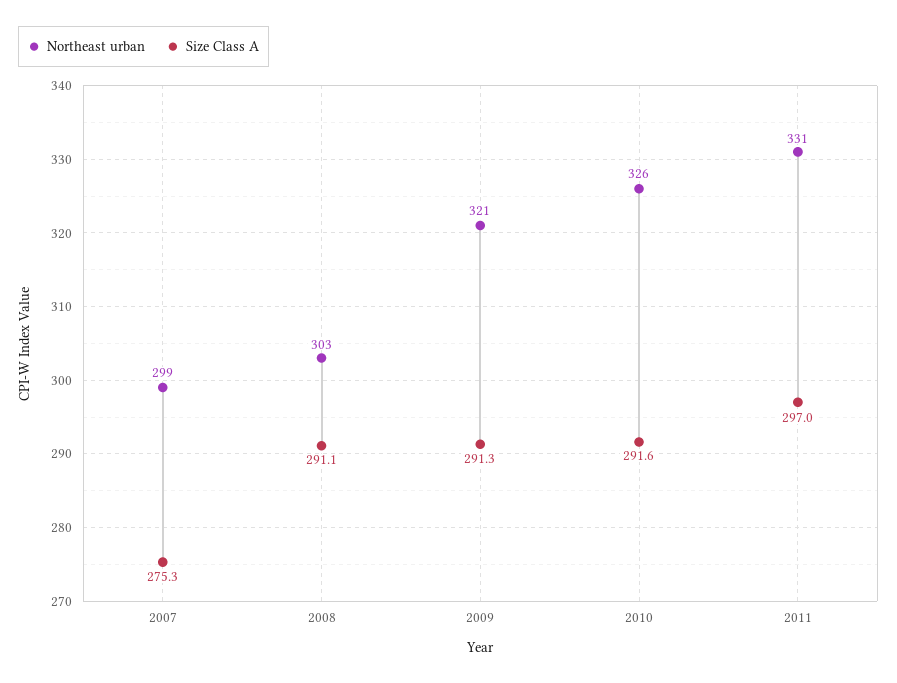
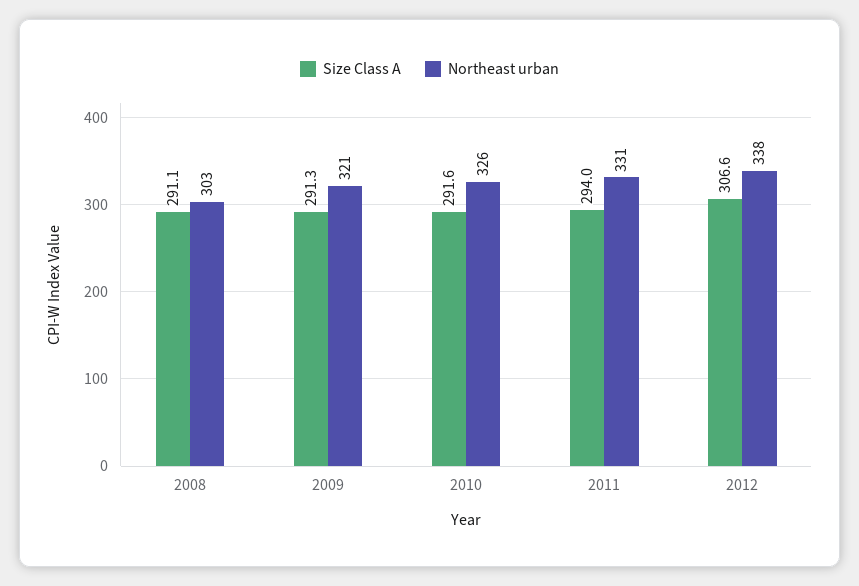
Northeast urban, 2007: 299 -> none
Size Class A, 2007: 275.3 -> none
Size Class A, 2011: 297 -> 294
Size Class A, 2012: none -> 306.6
Northeast urban, 2012: none -> 338

